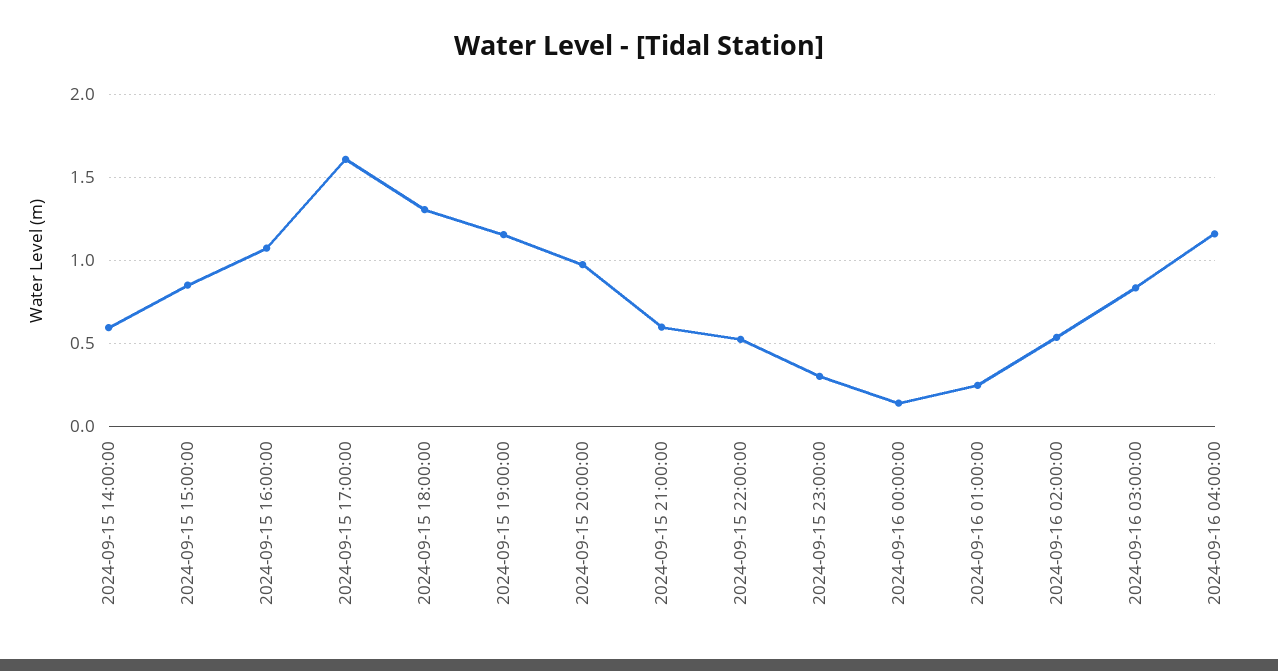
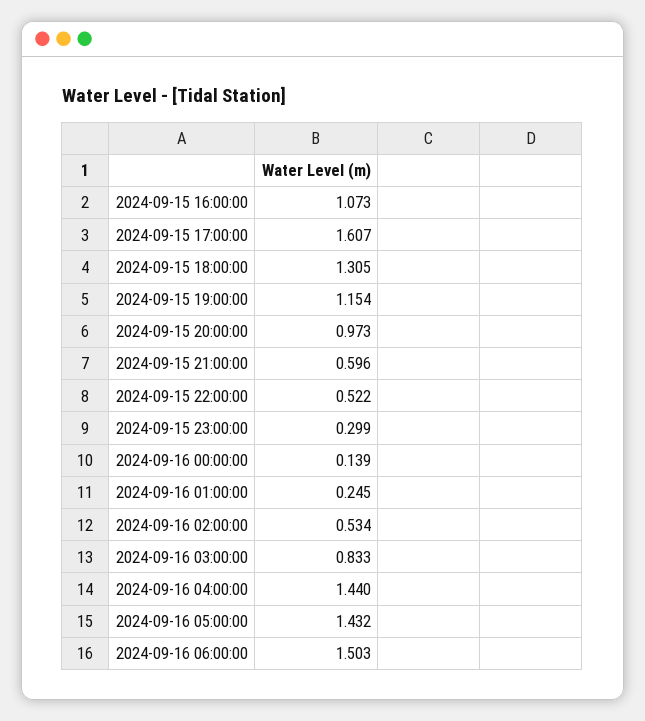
2024-09-15 14:00:00: 0.6 -> none
2024-09-15 15:00:00: 0.85 -> none
2024-09-16 04:00:00: 1.15 -> 1.44
2024-09-16 05:00:00: none -> 1.432
2024-09-16 06:00:00: none -> 1.503

